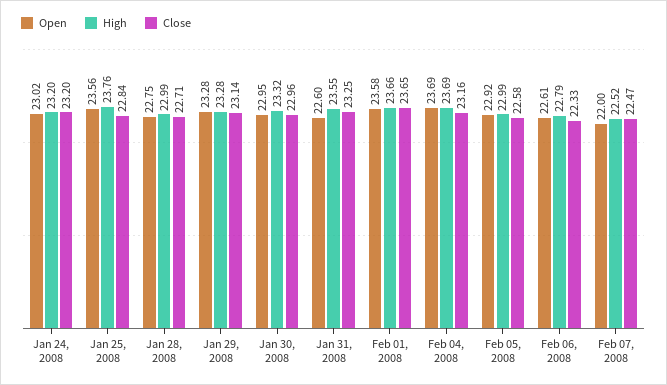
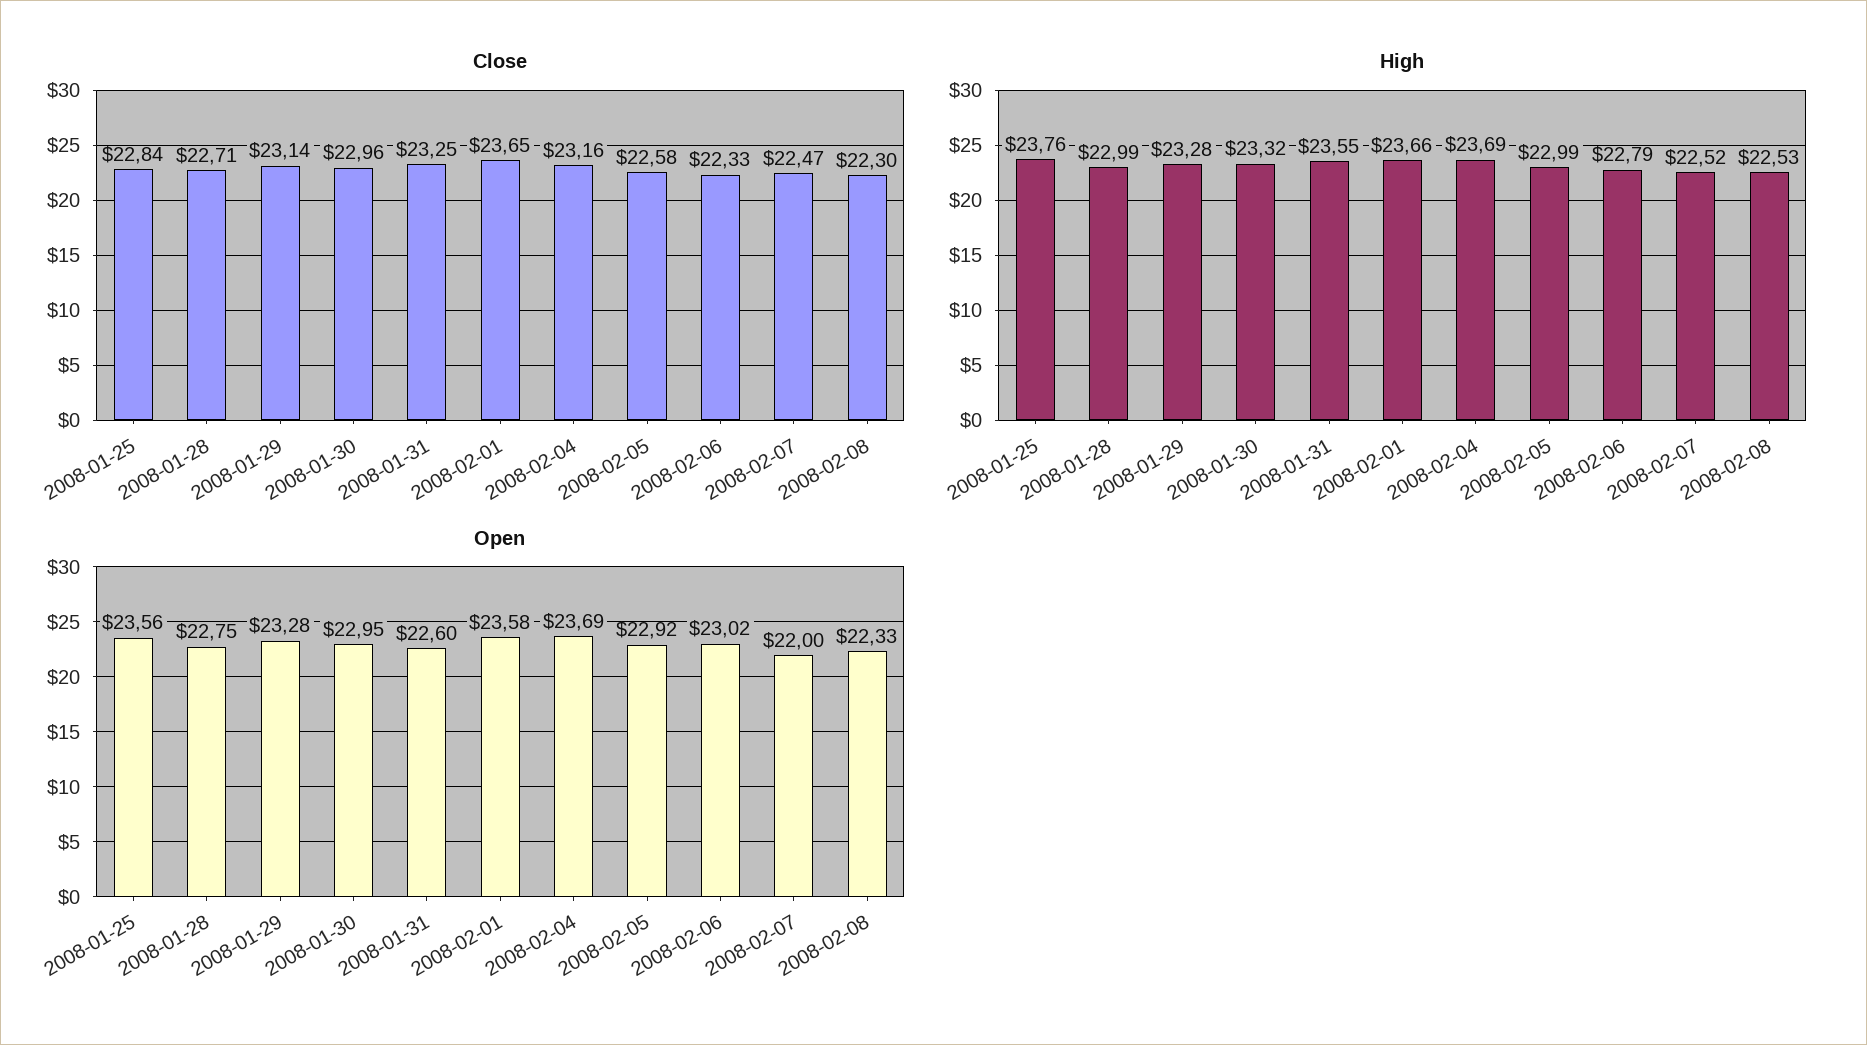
Open, Jan 24, 2008: 23.02 -> none
High, Jan 24, 2008: 23.2 -> none
Close, Jan 24, 2008: 23.2 -> none
Open, Feb 06, 2008: 22.61 -> 23.02
Close, 2008-02-08: none -> 22.3
High, 2008-02-08: none -> 22.53
Open, 2008-02-08: none -> 22.33

